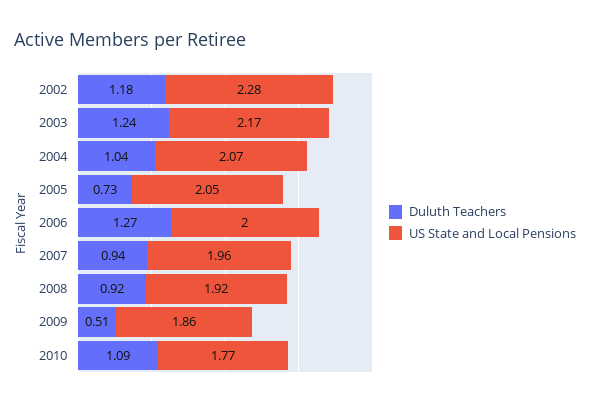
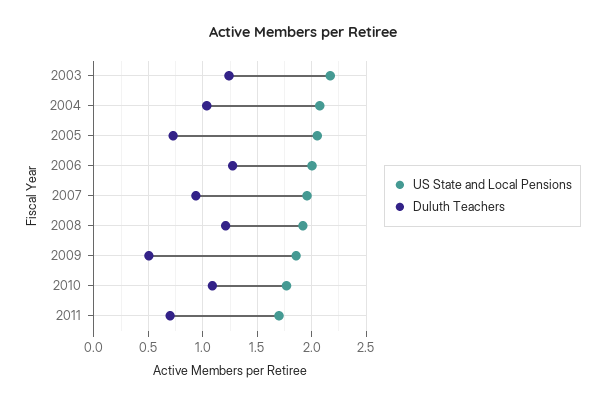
Duluth Teachers, 2002: 1.18 -> none
US State and Local Pensions, 2002: 2.28 -> none
Duluth Teachers, 2008: 0.92 -> 1.2
US State and Local Pensions, 2011: none -> 1.7
Duluth Teachers, 2011: none -> 0.7

